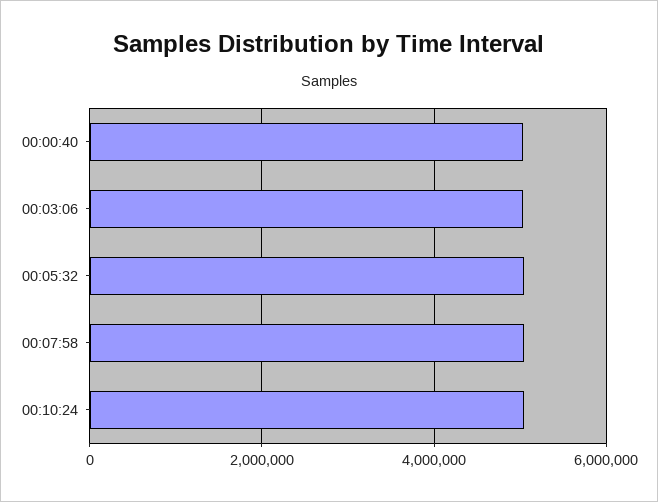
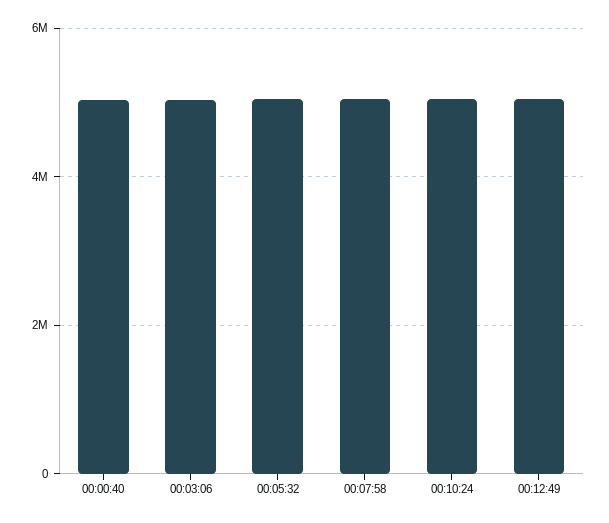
00:12:49: none -> 5000000

